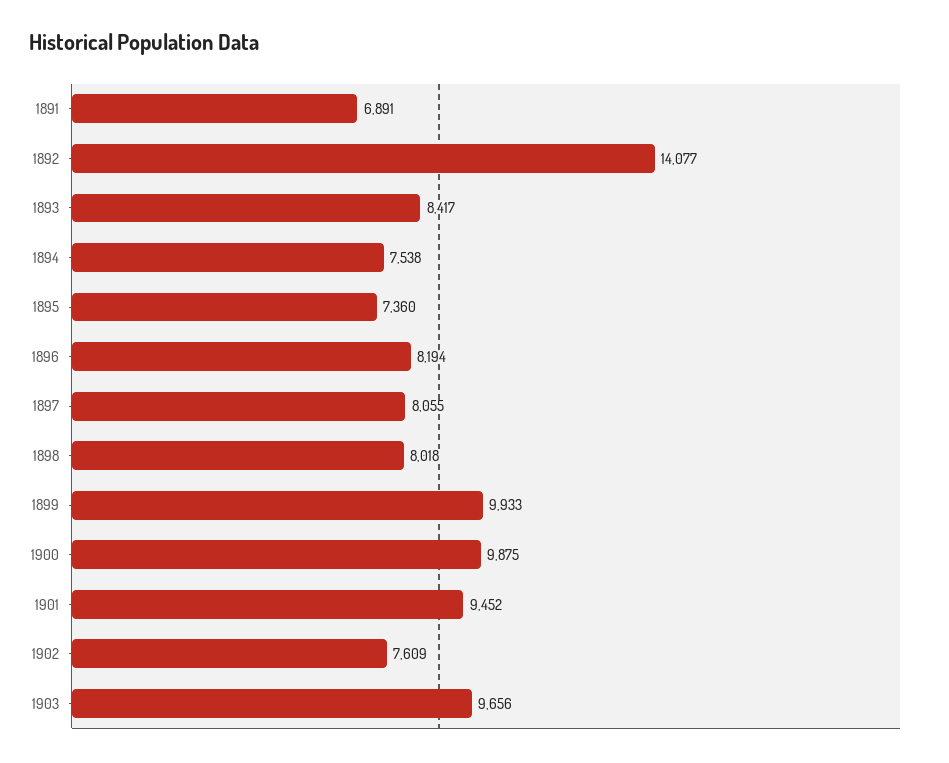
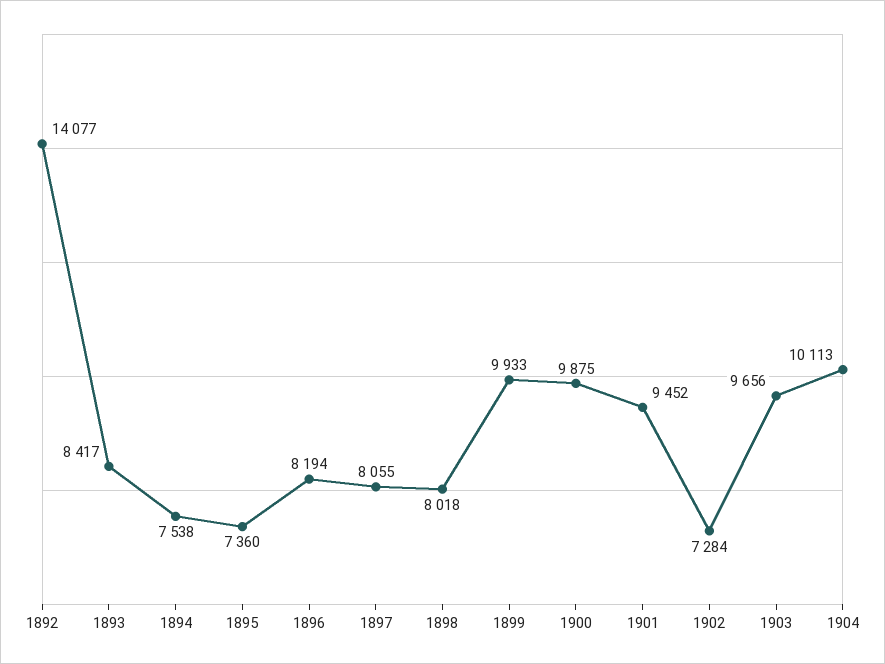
1891: 6891 -> none
1902: 7609 -> 7284
1904: none -> 10113

